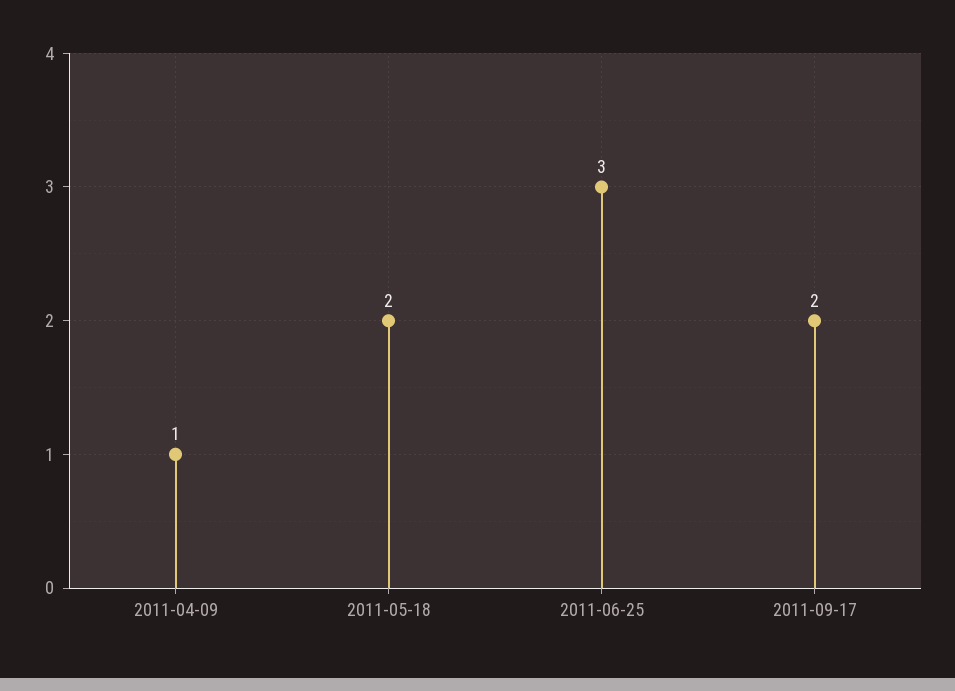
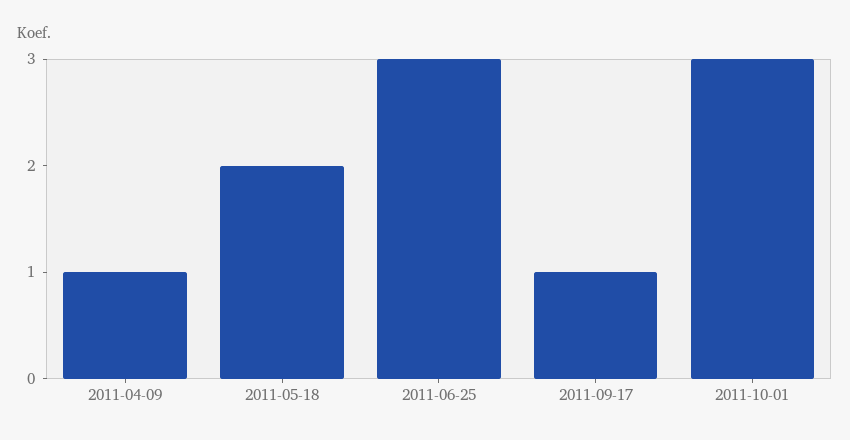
2011-09-17: 2 -> 1
2011-10-01: none -> 3

